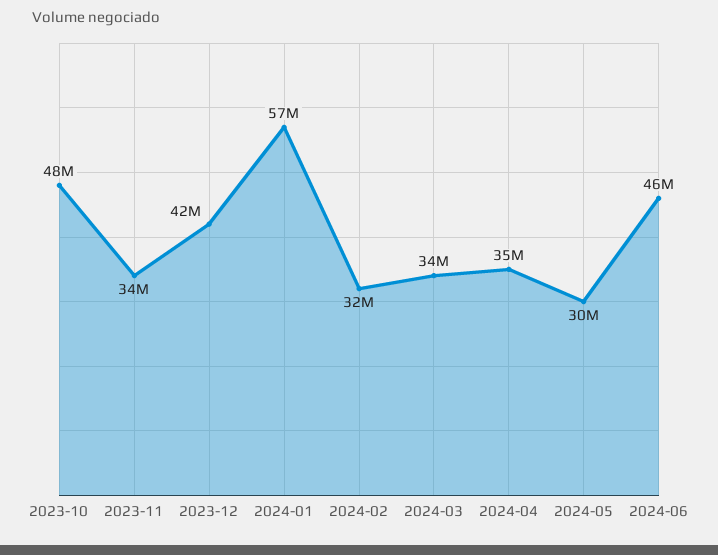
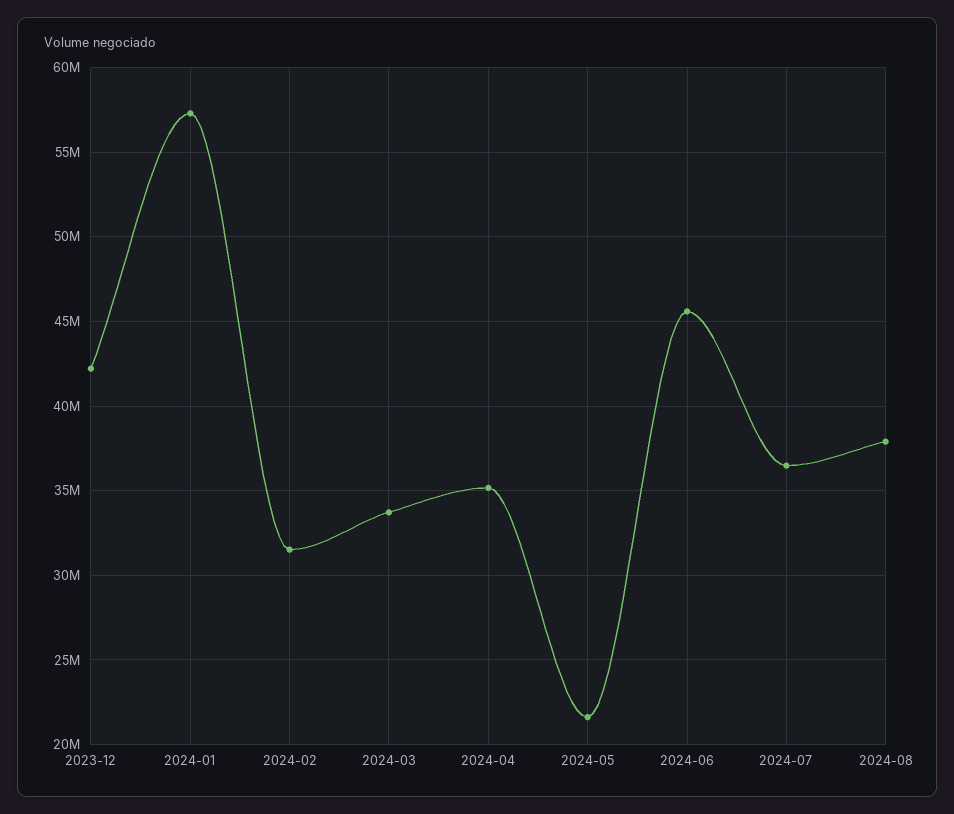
2023-10: 48000000 -> none
2023-11: 34000000 -> none
2024-05: 30000000 -> 21500000
2024-07: none -> 36500000
2024-08: none -> 38000000

